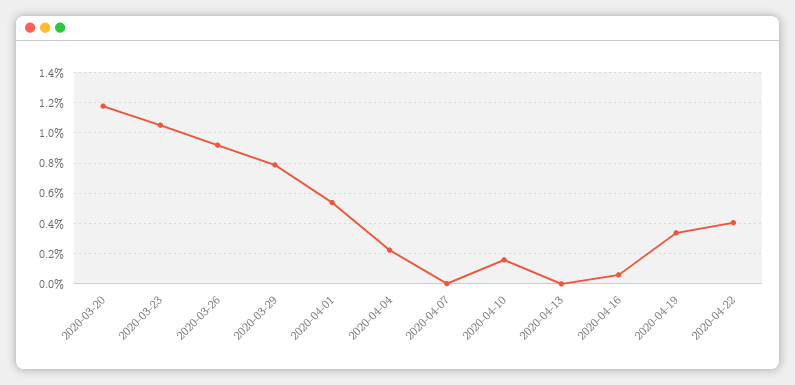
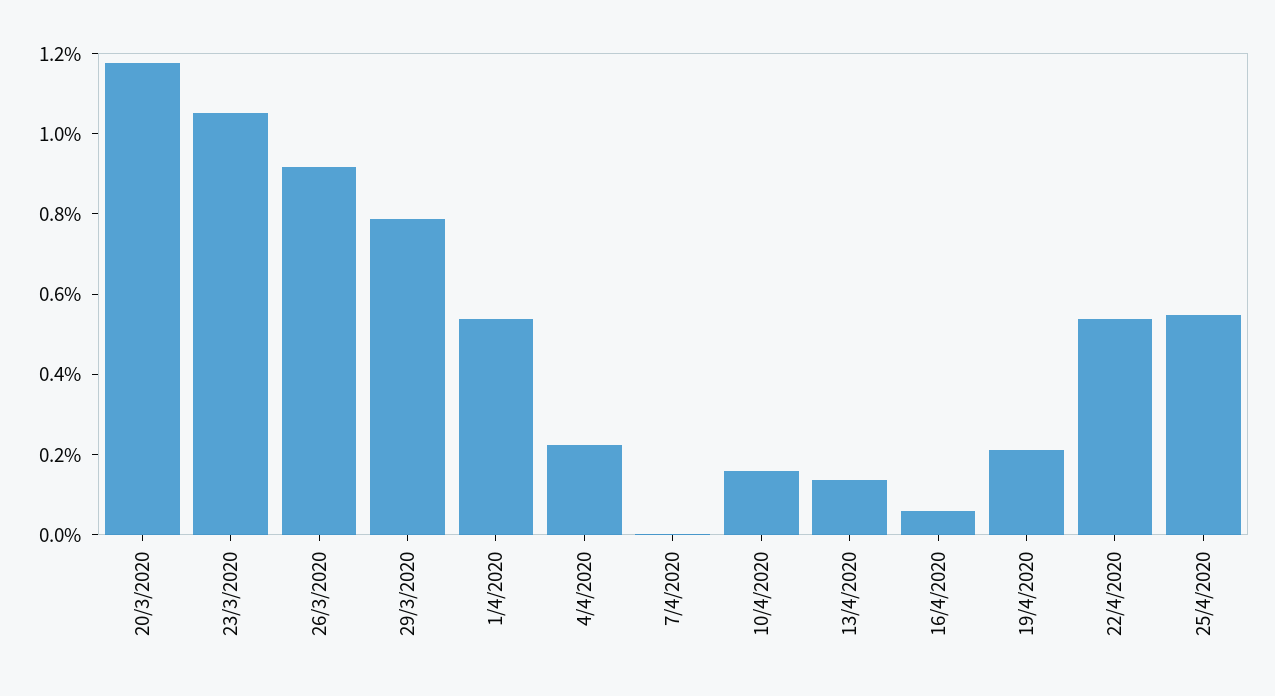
2020-04-13: 0 -> 0.15
2020-04-19: 0.35 -> 0.2
2020-04-22: 0.4 -> 0.55
25/4/2020: none -> 0.55

